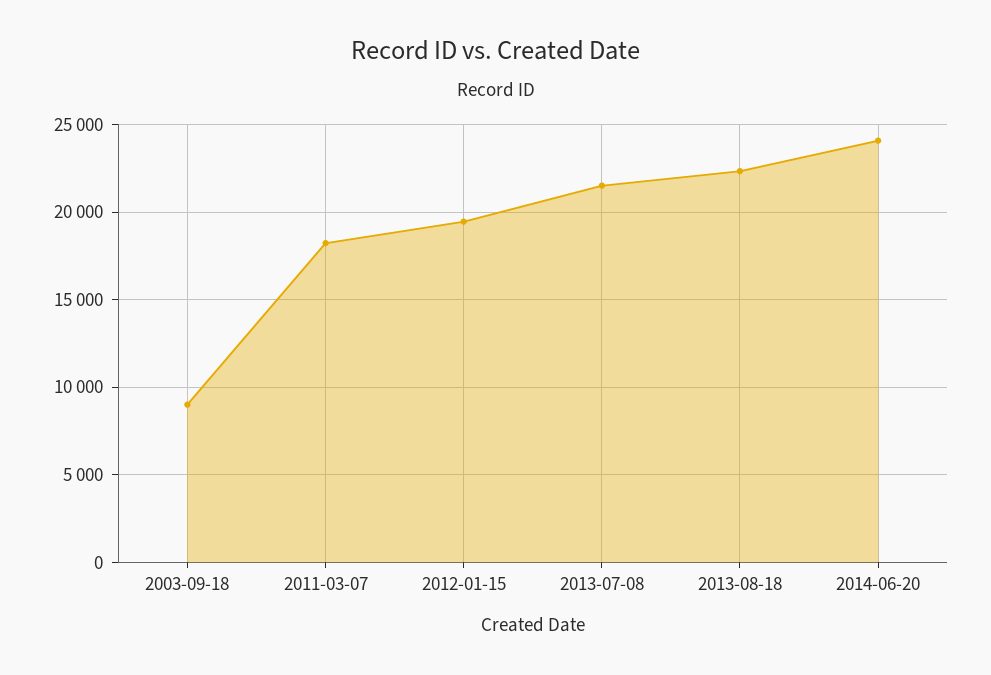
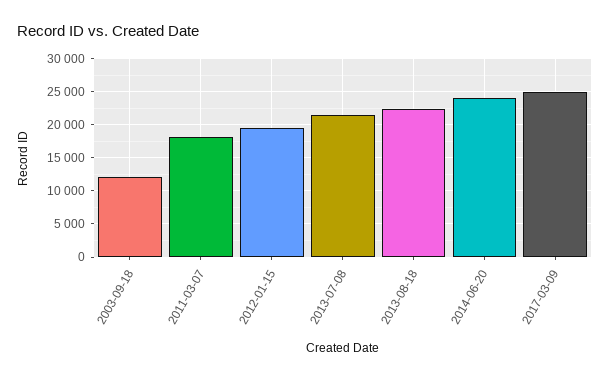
2003-09-18: 9000 -> 12000
2017-03-09: none -> 25000

